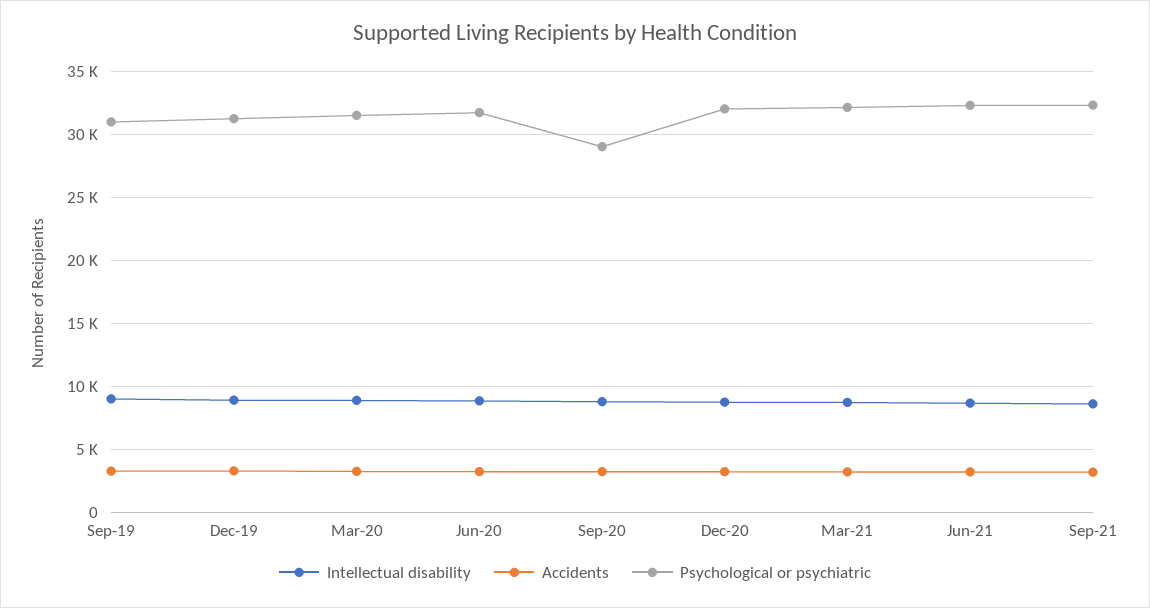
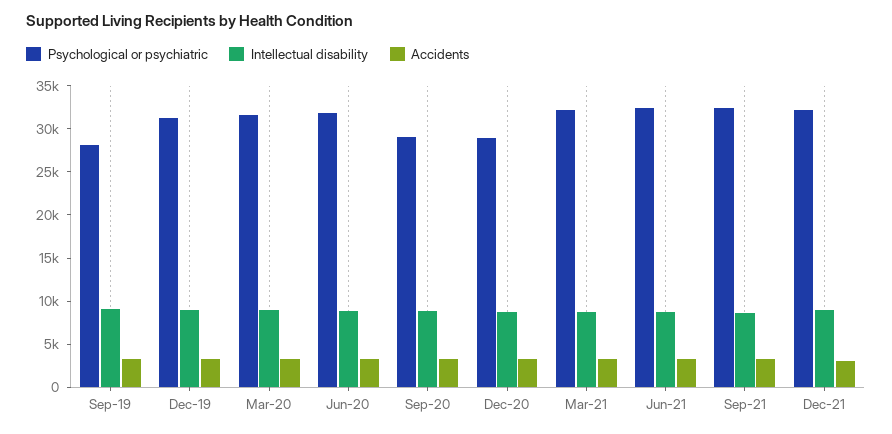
Psychological or psychiatric, Sep-19: 31000 -> 28000
Psychological or psychiatric, Dec-20: 32000 -> 29000
Psychological or psychiatric, Dec-21: none -> 32000
Intellectual disability, Dec-21: none -> 9000
Accidents, Dec-21: none -> 3000

